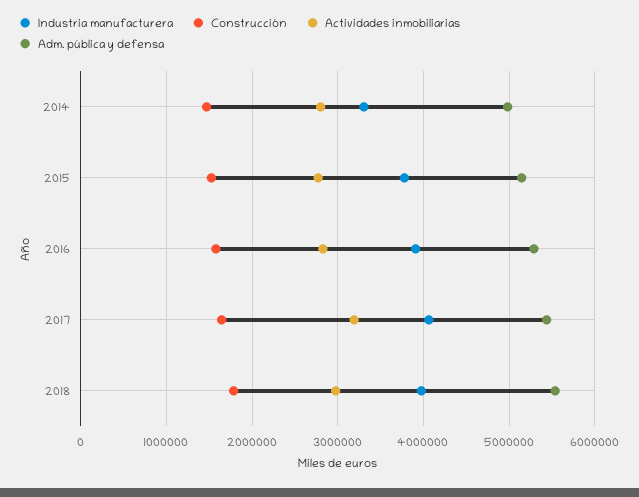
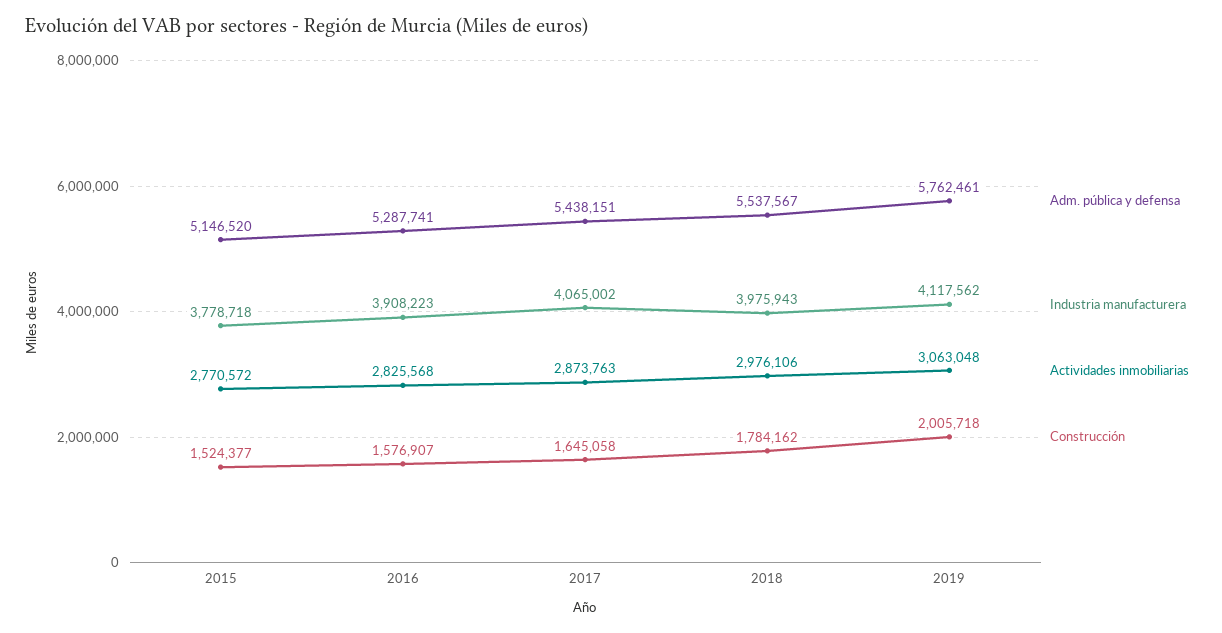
Industria manufacturera, 2014: 3300000 -> none
Construcción, 2014: 1500000 -> none
Actividades inmobiliarias, 2014: 2800000 -> none
Adm. pública y defensa, 2014: 5000000 -> none
Actividades inmobiliarias, 2017: 3200000 -> 2873763
Adm. pública y defensa, 2019: none -> 5762461
Industria manufacturera, 2019: none -> 4117562
Actividades inmobiliarias, 2019: none -> 3063048
Construcción, 2019: none -> 2005718

